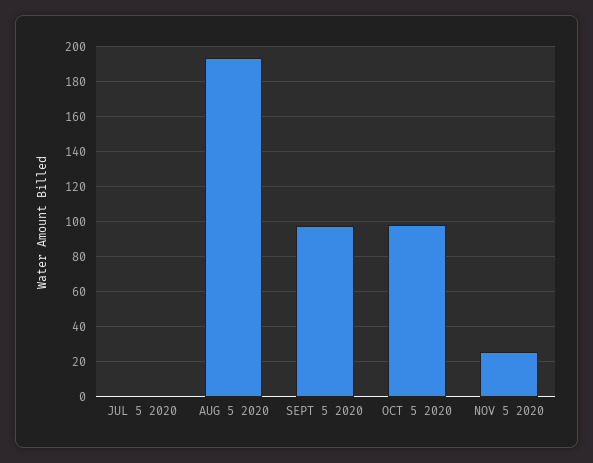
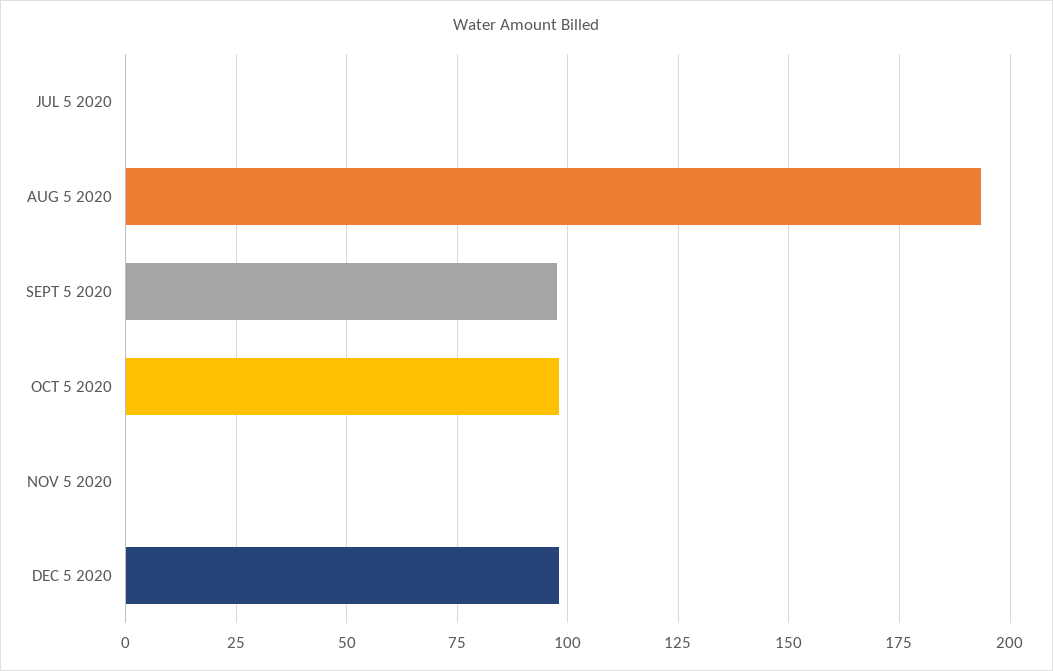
NOV 5 2020: 25 -> 0
DEC 5 2020: none -> 97.5

